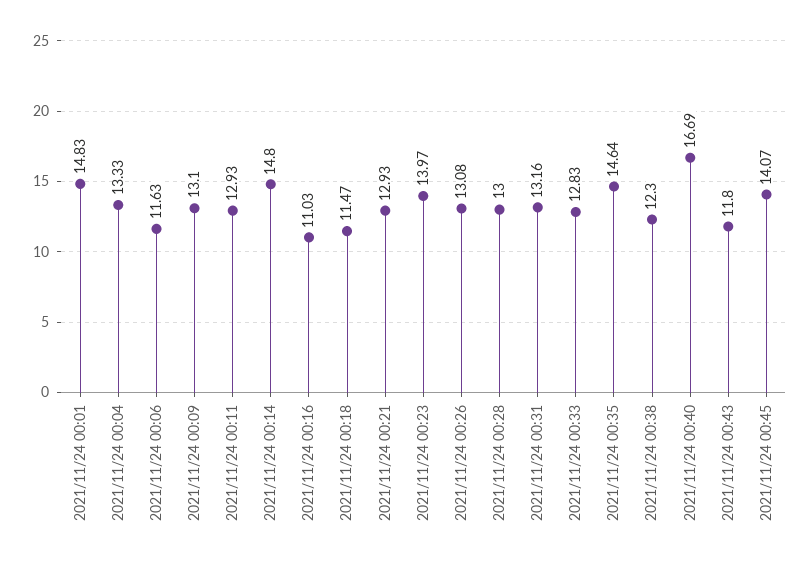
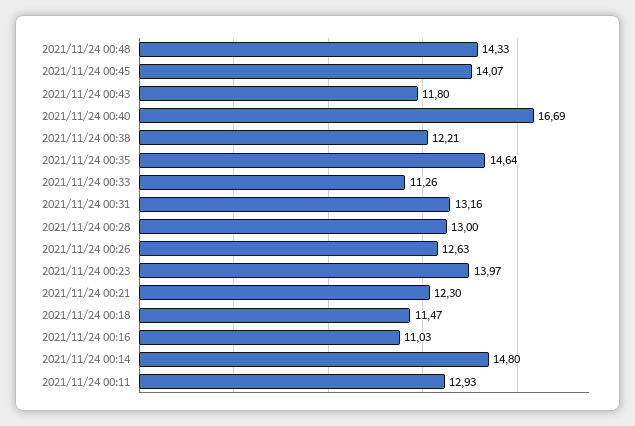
2021/11/24 00:01: 14.83 -> none
2021/11/24 00:04: 13.33 -> none
2021/11/24 00:06: 11.63 -> none
2021/11/24 00:09: 13.1 -> none
2021/11/24 00:21: 12.93 -> 12.3
2021/11/24 00:26: 13.08 -> 12.63
2021/11/24 00:33: 12.83 -> 11.26
2021/11/24 00:38: 12.3 -> 12.21
2021/11/24 00:48: none -> 14.33

